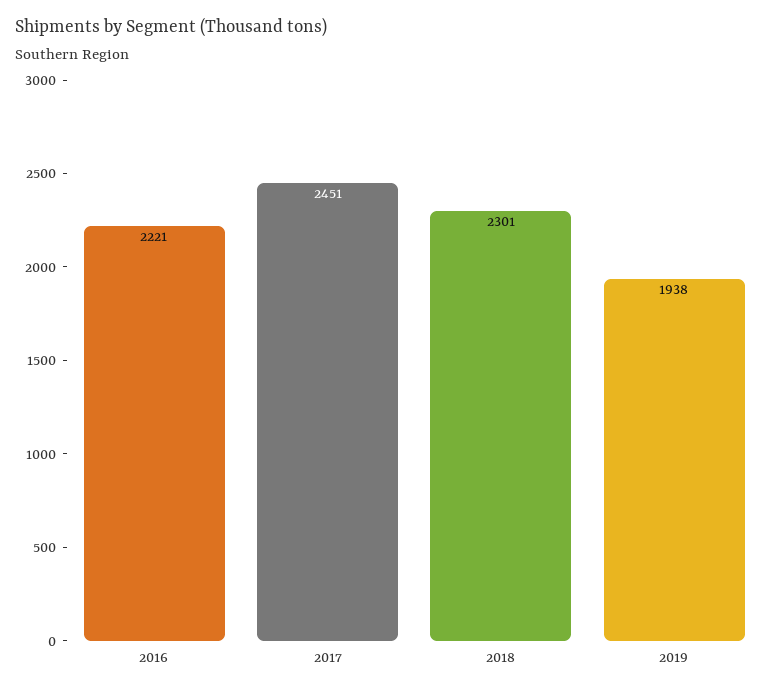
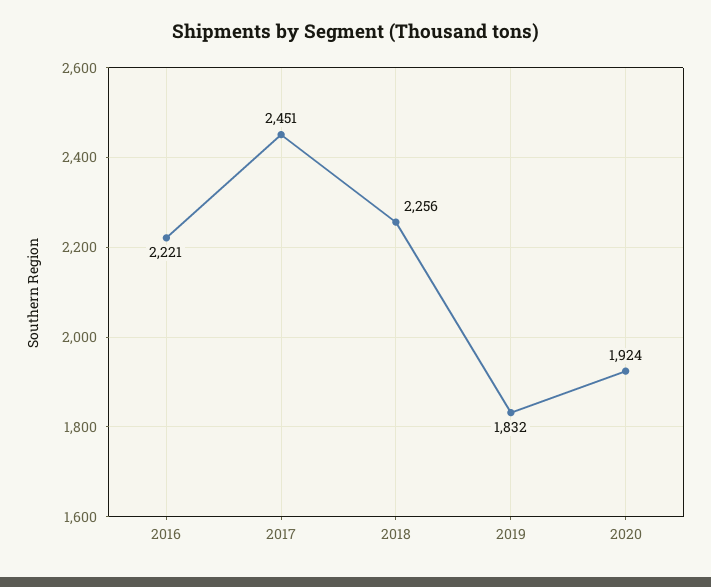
2018: 2301 -> 2256
2019: 1938 -> 1832
2020: none -> 1924

